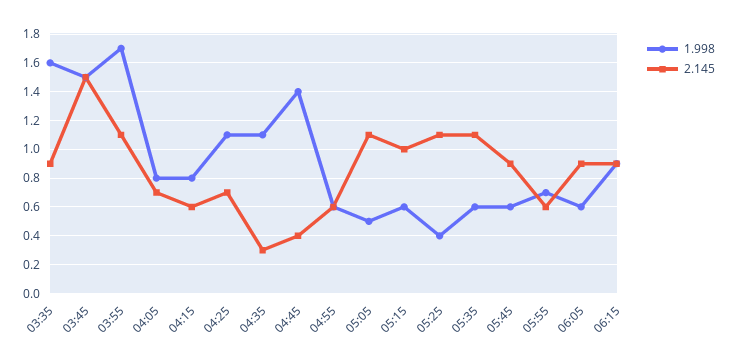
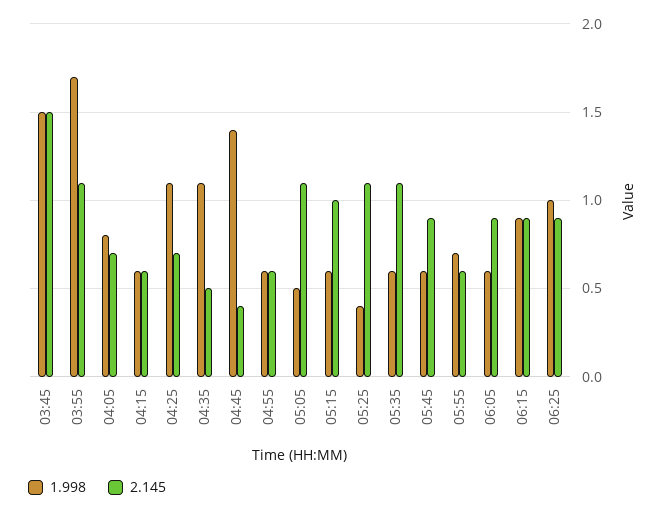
1.998, 03:35: 1.6 -> none
2.145, 03:35: 0.9 -> none
1.998, 04:15: 0.8 -> 0.6
2.145, 04:35: 0.3 -> 0.5
1.998, 06:25: none -> 1
2.145, 06:25: none -> 0.9

